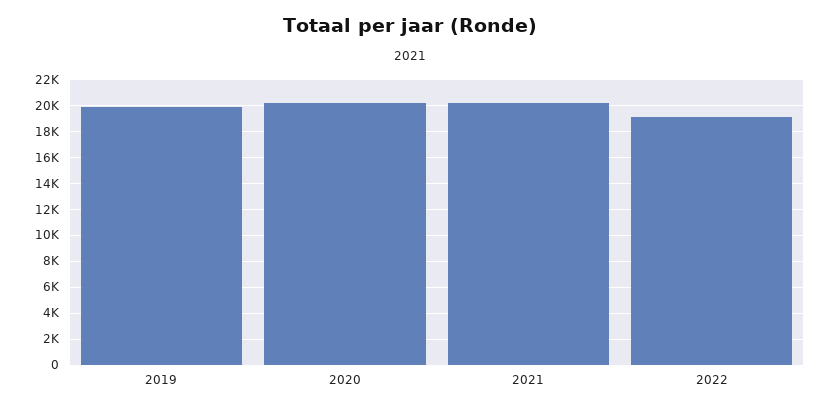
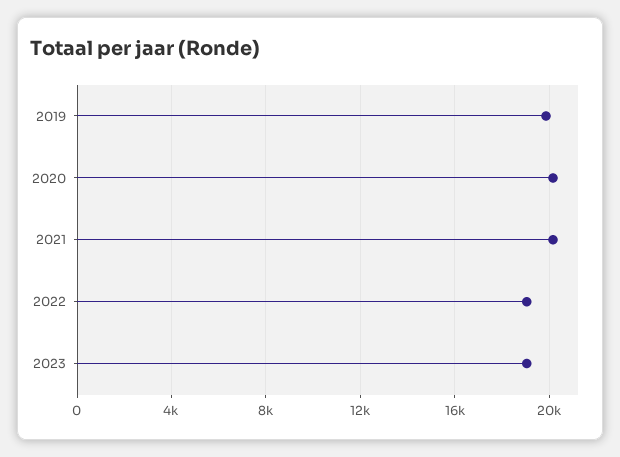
2023: none -> 19000

